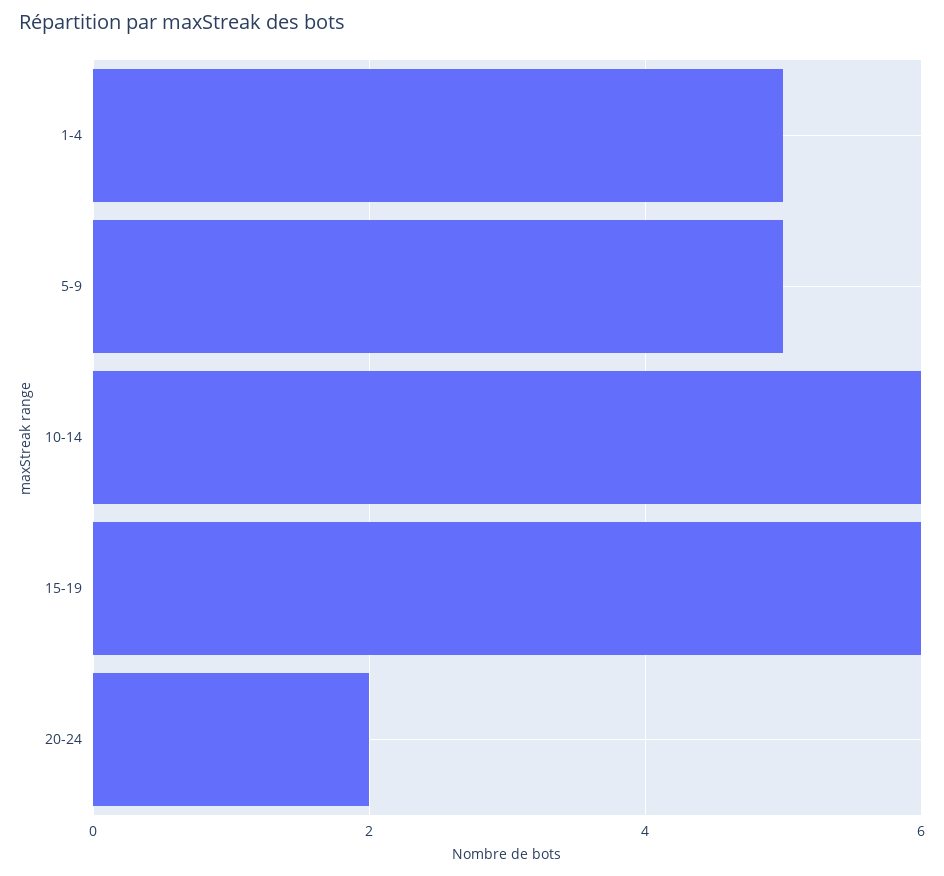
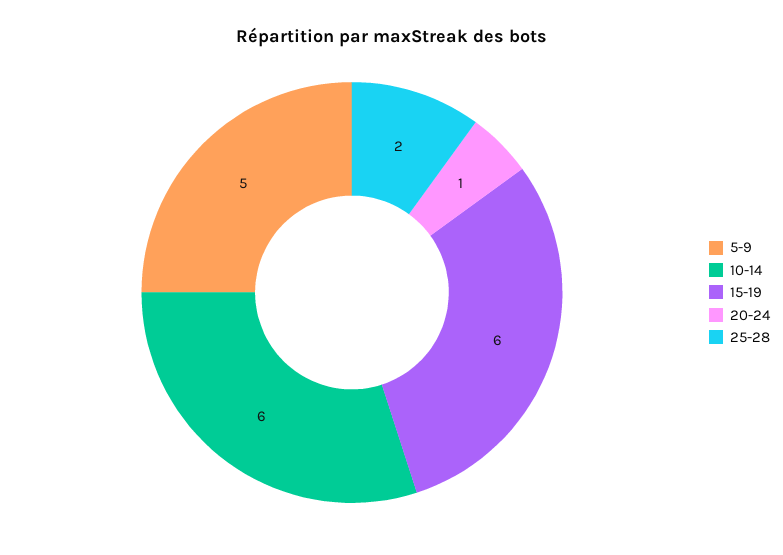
1-4: 5 -> none
20-24: 2 -> 1
25-28: none -> 2

